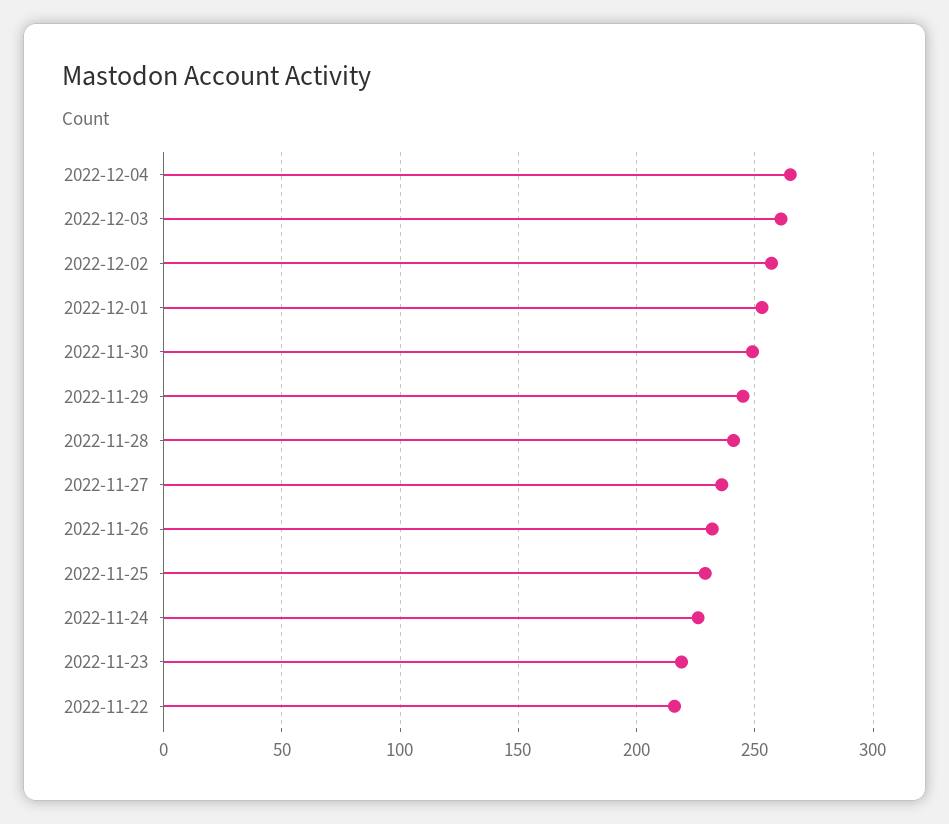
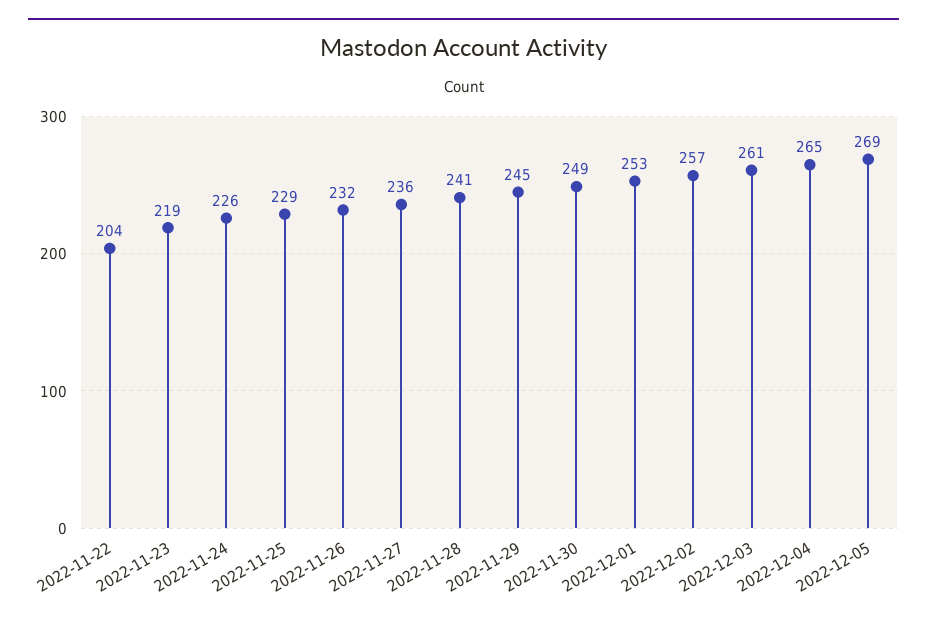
2022-11-22: 215 -> 204
2022-12-05: none -> 269

